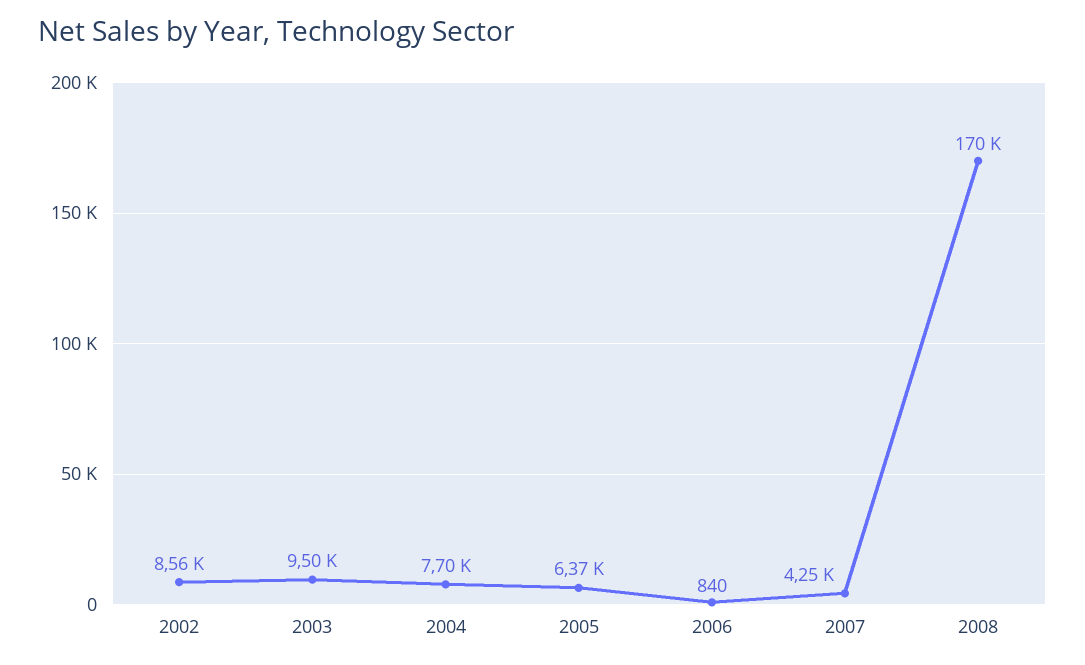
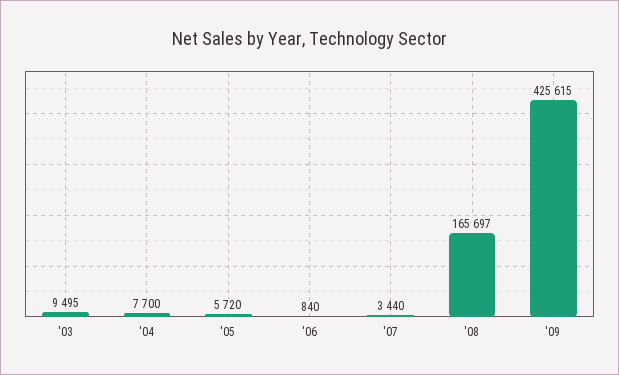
2002: 8560 -> none
2005: 6370 -> 5720
2007: 4250 -> 3440
2008: 170000 -> 165697
'09: none -> 425615

